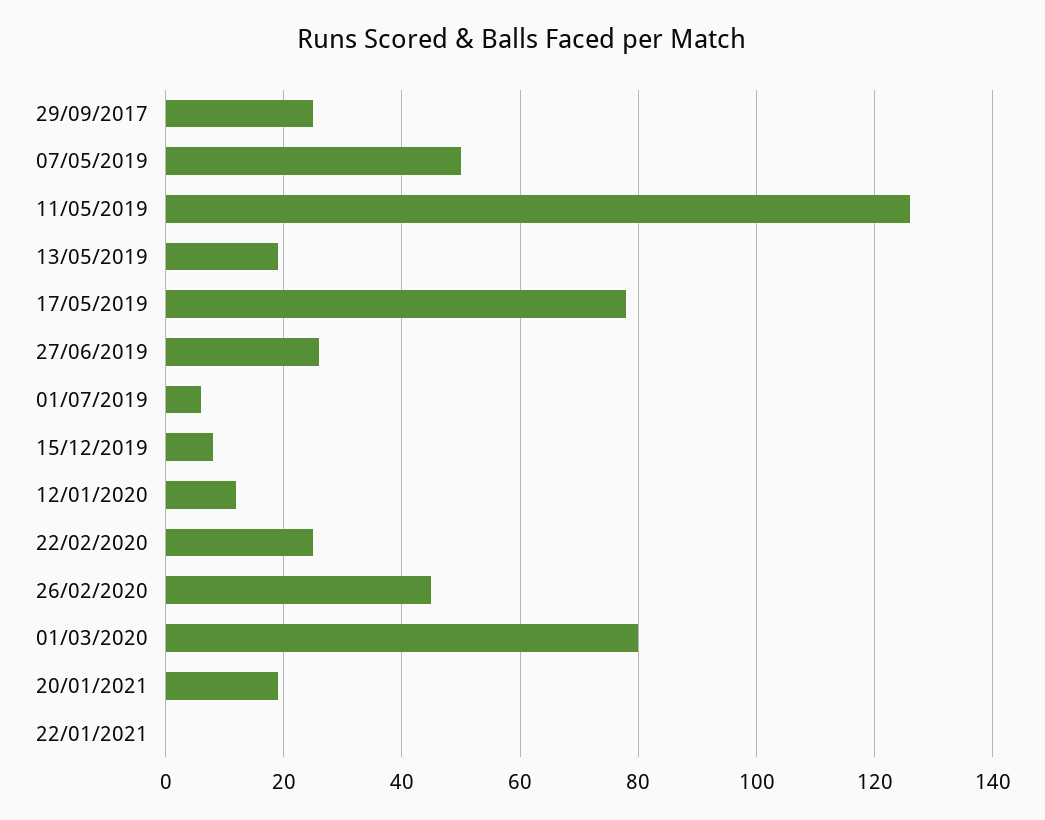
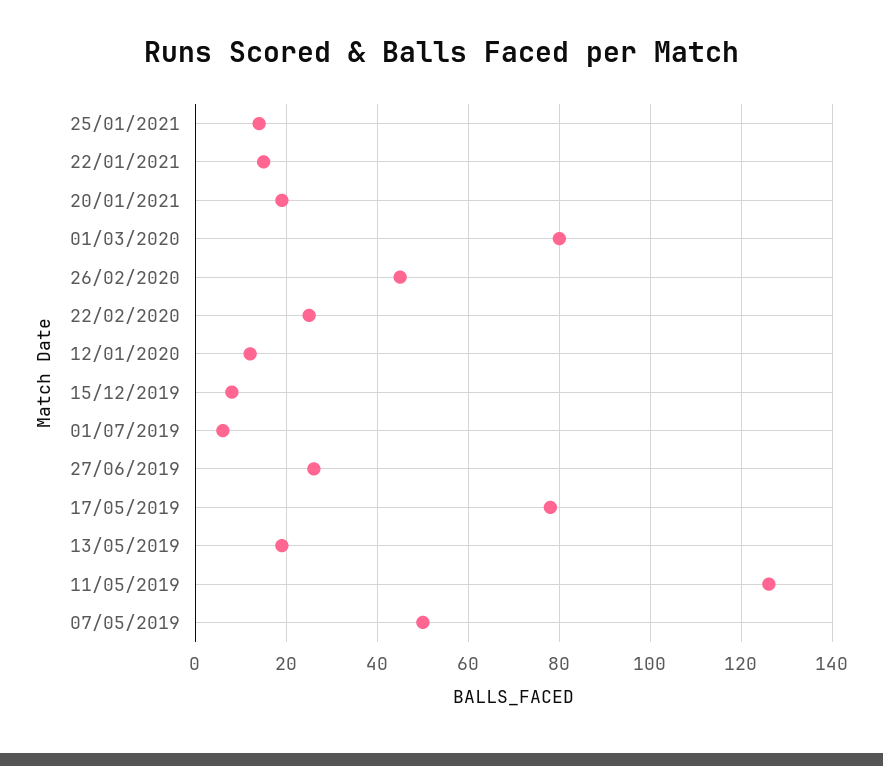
29/09/2017: 25 -> none
22/01/2021: 0 -> 15
25/01/2021: none -> 15

